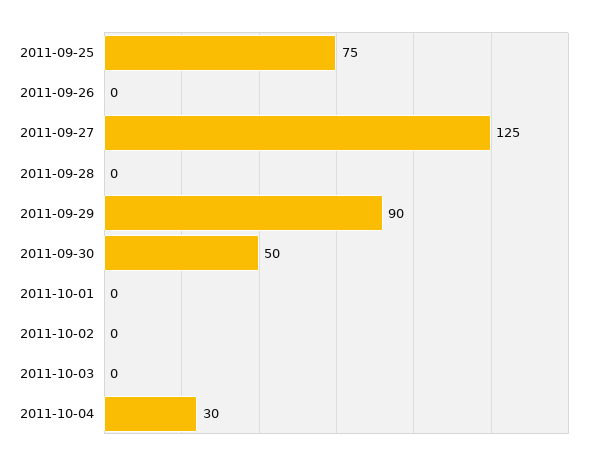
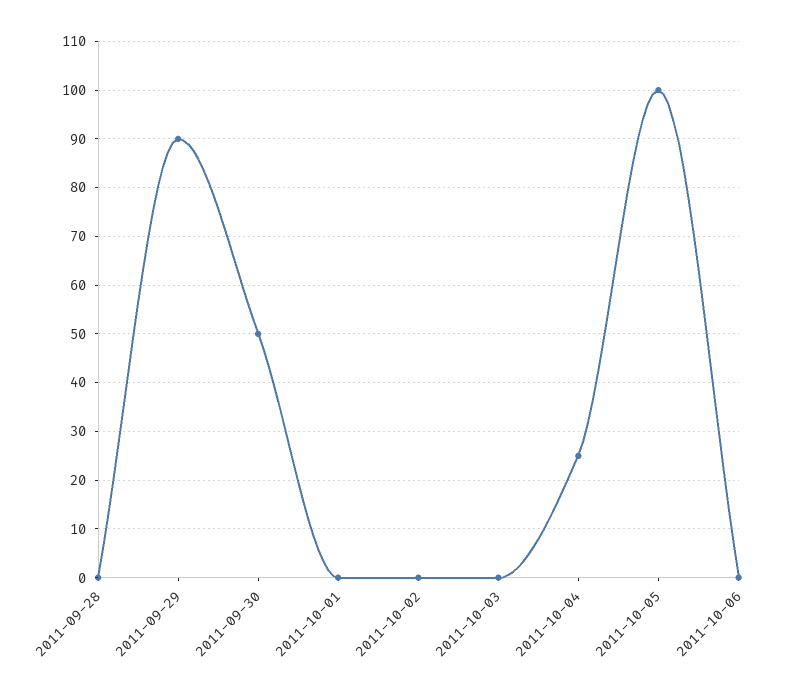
2011-09-25: 75 -> none
2011-09-26: 0 -> none
2011-09-27: 125 -> none
2011-10-04: 30 -> 25
2011-10-05: none -> 100
2011-10-06: none -> 0

